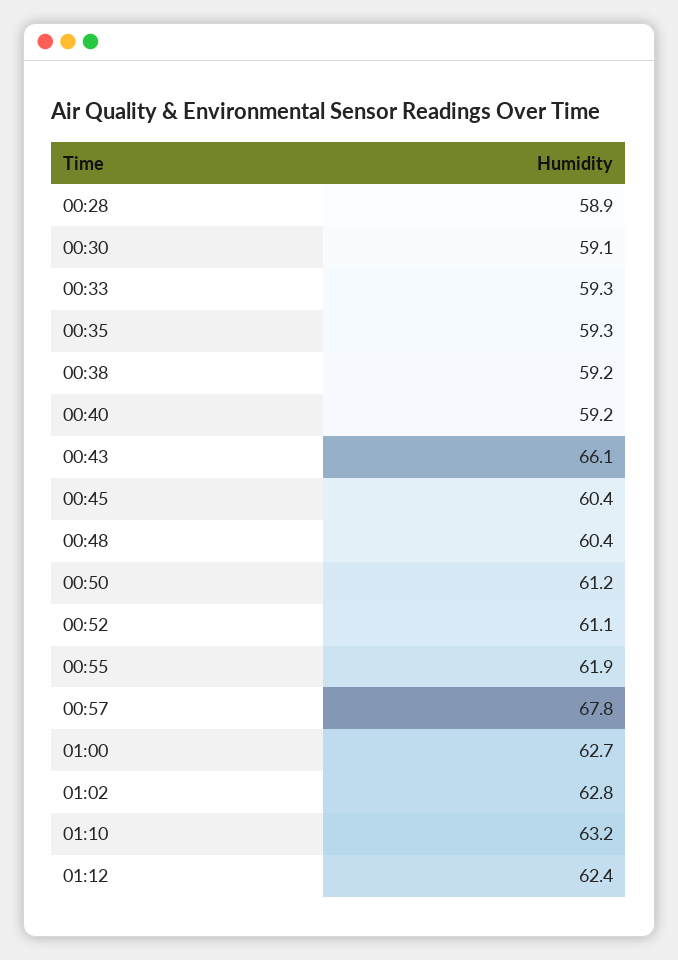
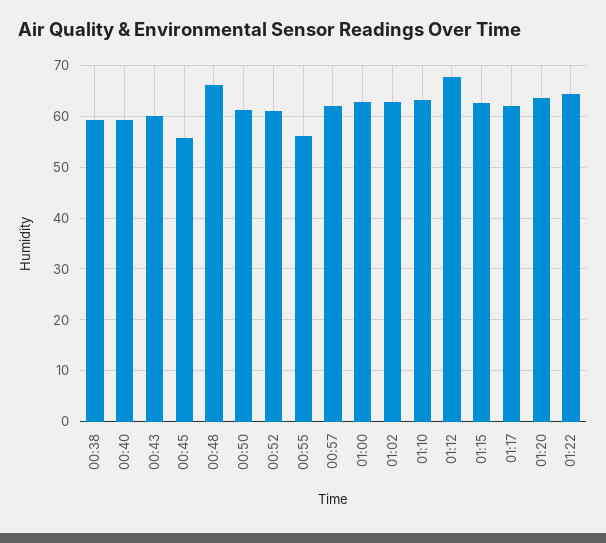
00:28: 58.9 -> none
00:30: 59.1 -> none
00:33: 59.3 -> none
00:35: 59.3 -> none
00:43: 66.1 -> 60
00:45: 60.4 -> 56
00:48: 60.4 -> 66
00:55: 61.9 -> 56
00:57: 67.8 -> 62
01:12: 62.4 -> 68
01:15: none -> 62
01:17: none -> 62
01:20: none -> 64
01:22: none -> 64

